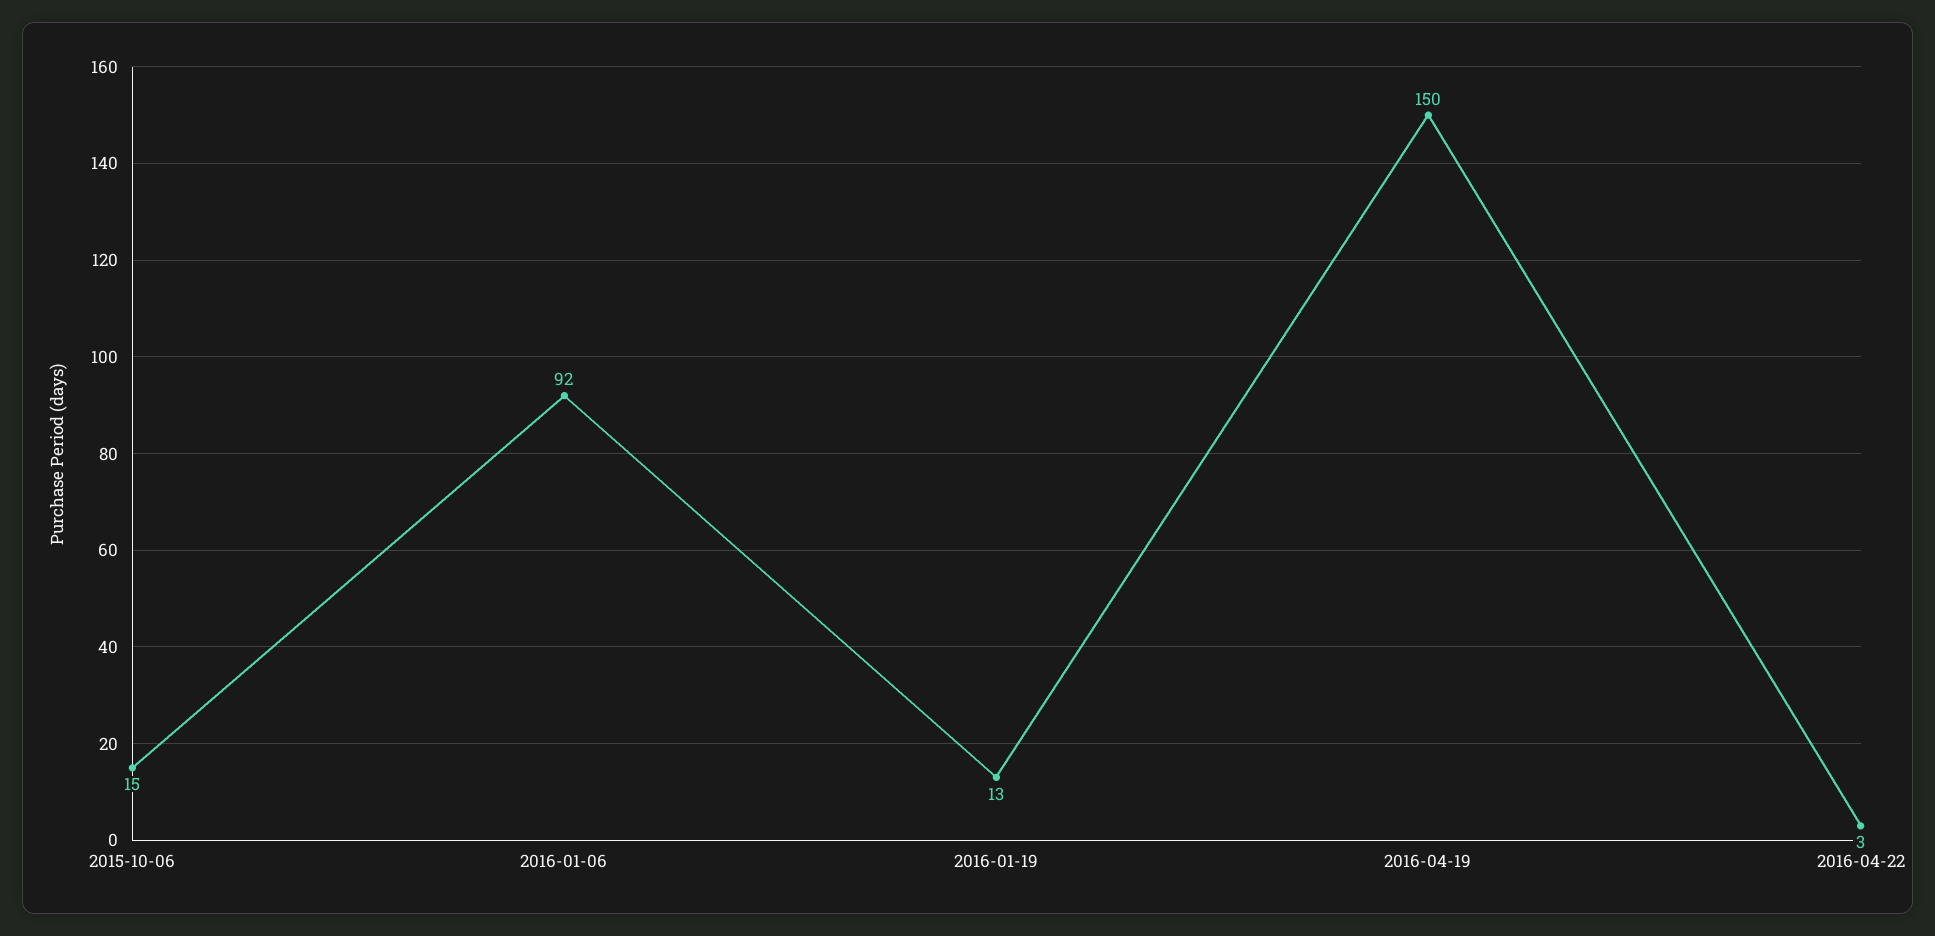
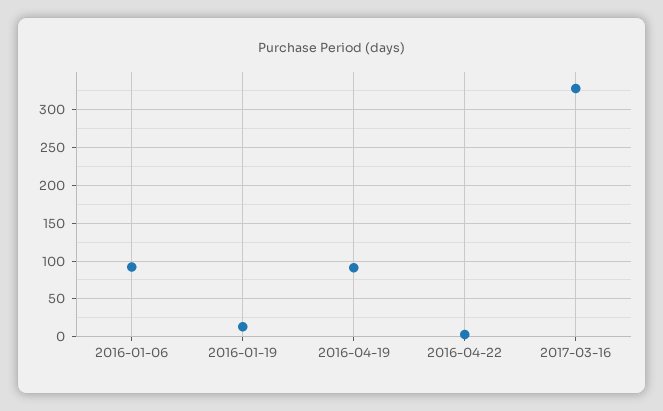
2015-10-06: 15 -> none
2016-04-19: 150 -> 90
2017-03-16: none -> 330

